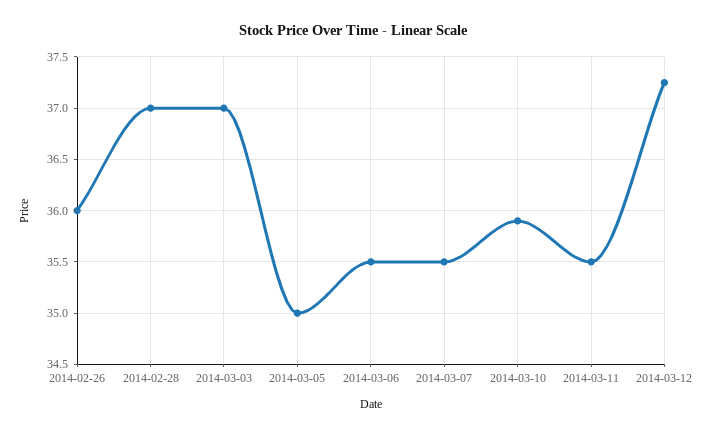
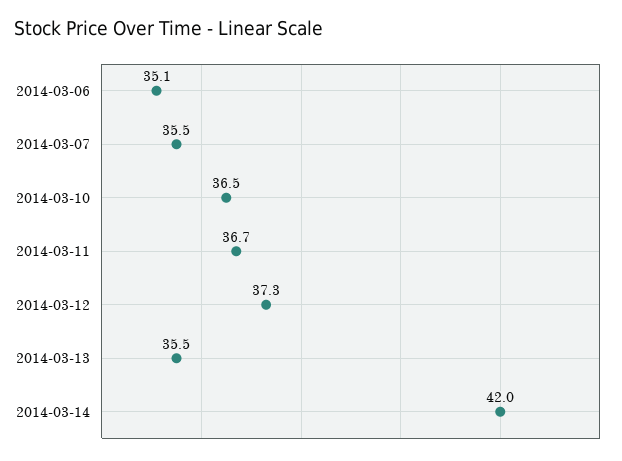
2014-02-26: 36 -> none
2014-02-28: 37 -> none
2014-03-03: 37 -> none
2014-03-05: 35 -> none
2014-03-06: 35.5 -> 35.1
2014-03-10: 35.9 -> 36.5
2014-03-11: 35.5 -> 36.7
2014-03-13: none -> 35.5
2014-03-14: none -> 42

